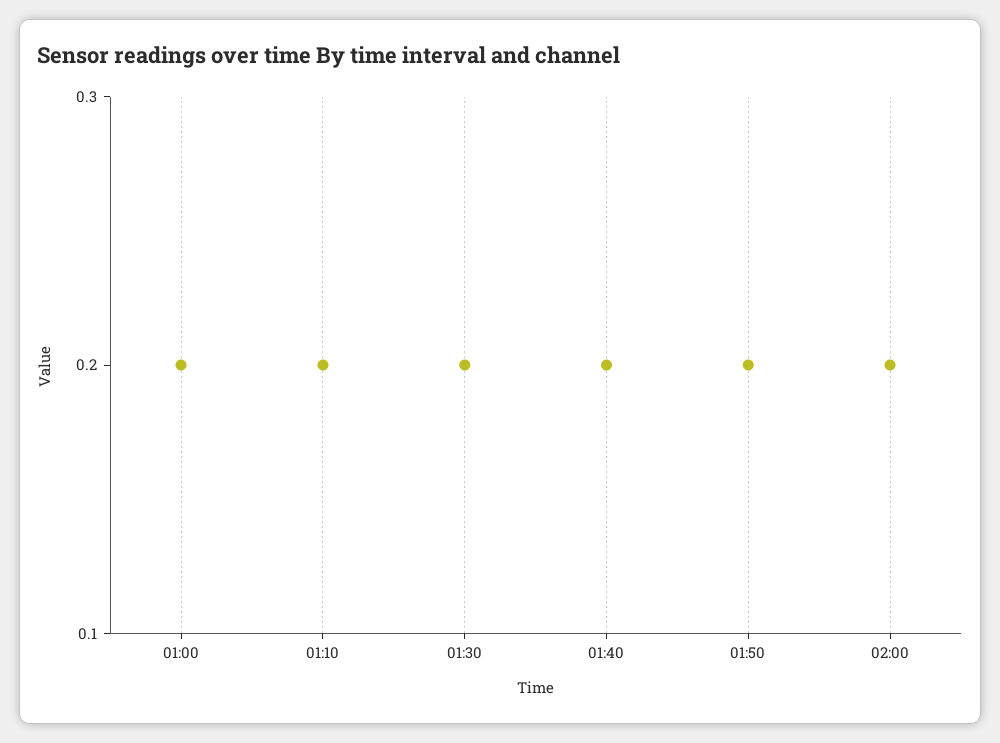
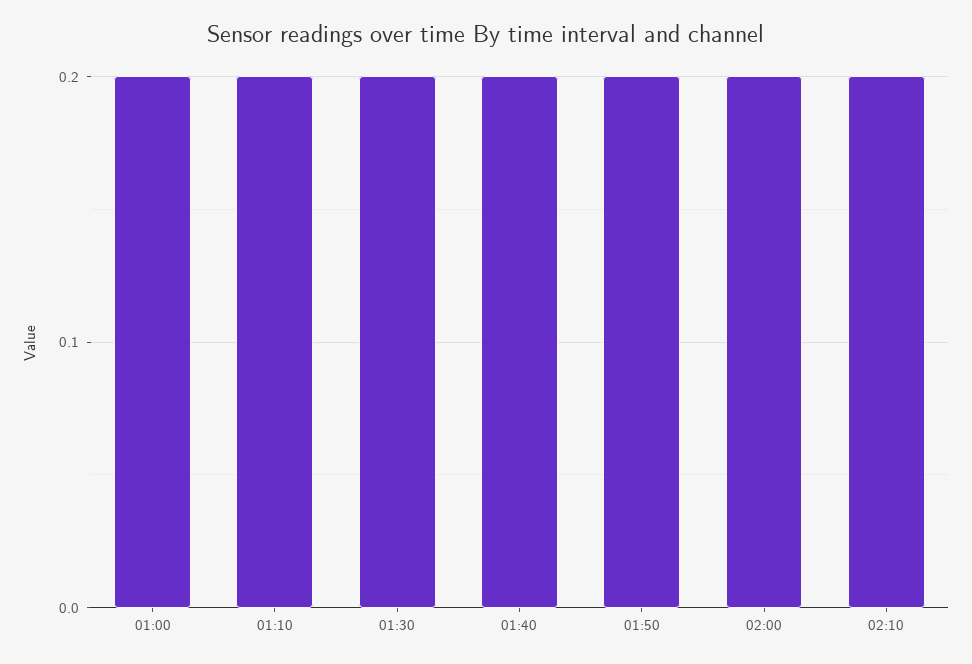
02:10: none -> 0.2

